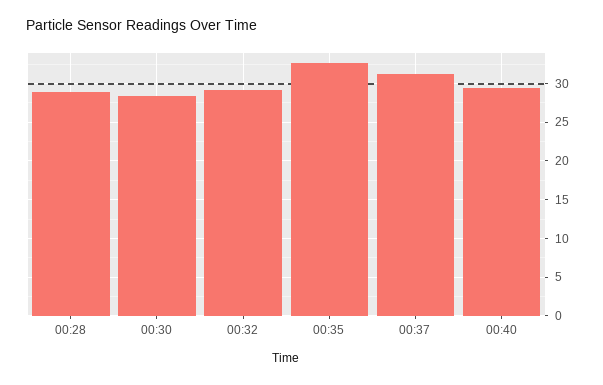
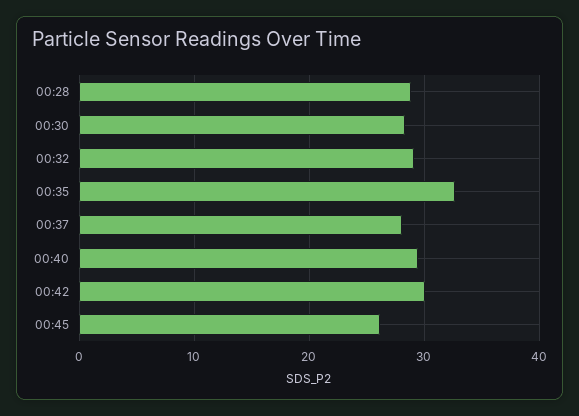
00:37: 31 -> 28
00:42: none -> 30
00:45: none -> 26

